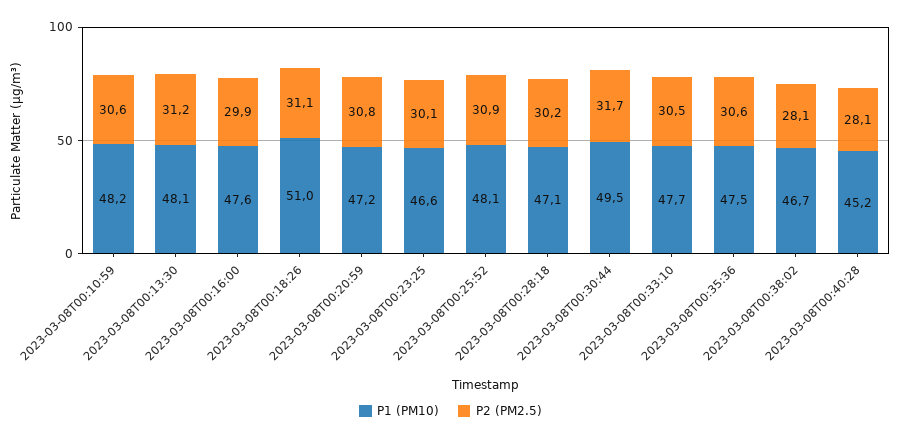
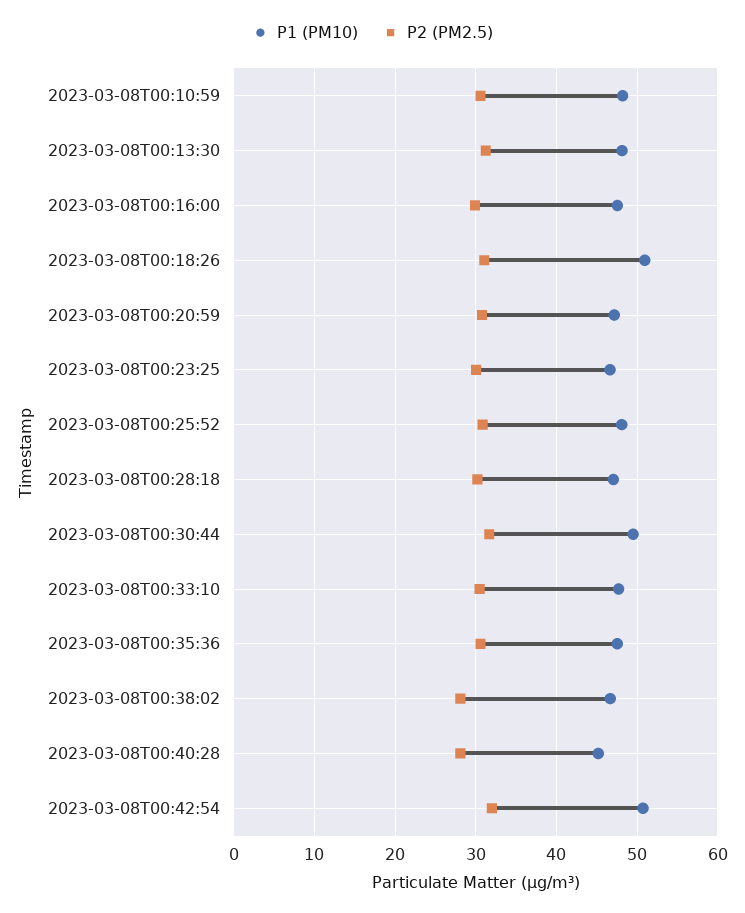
P1 (PM10), 2023-03-08T00:42:54: none -> 51
P2 (PM2.5), 2023-03-08T00:42:54: none -> 32

